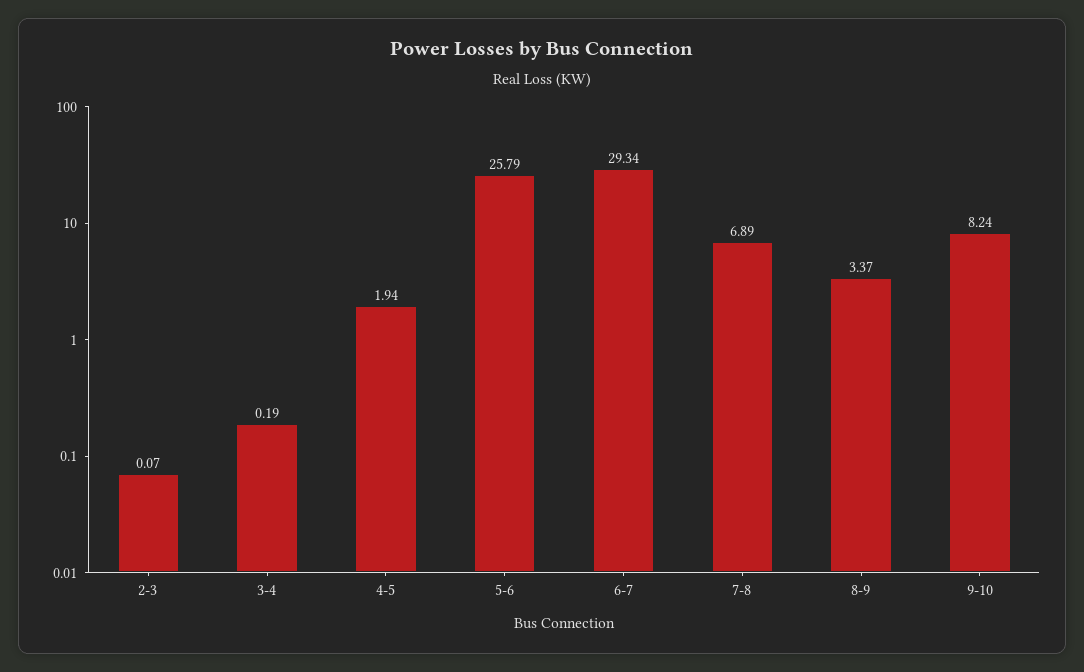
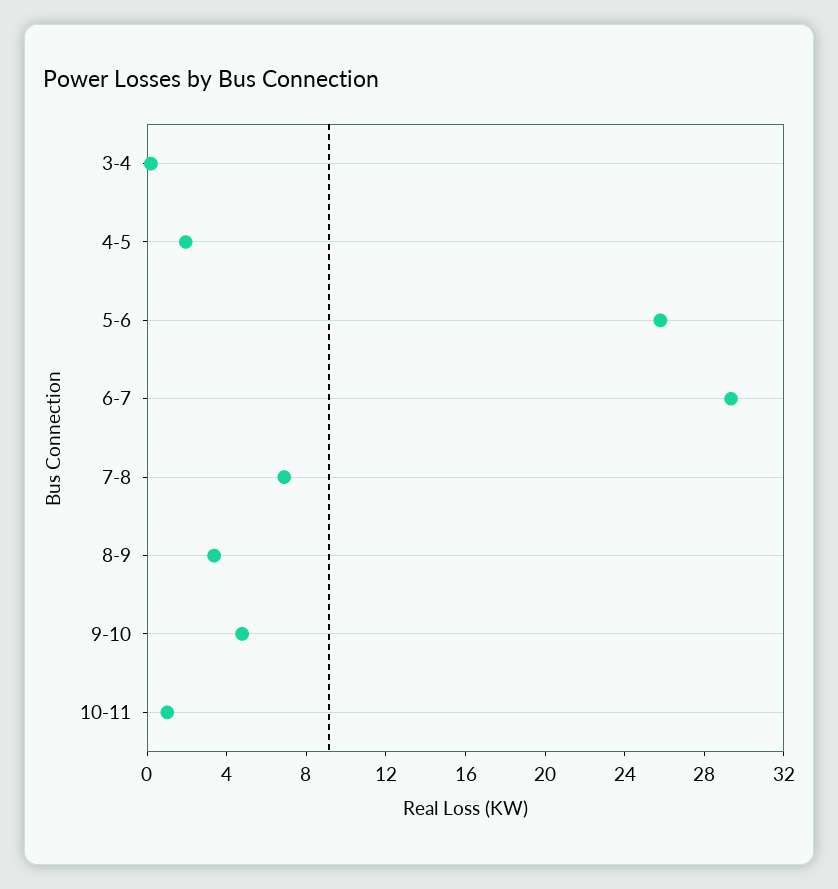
2-3: 0.07 -> none
9-10: 8.24 -> 5
10-11: none -> 1

